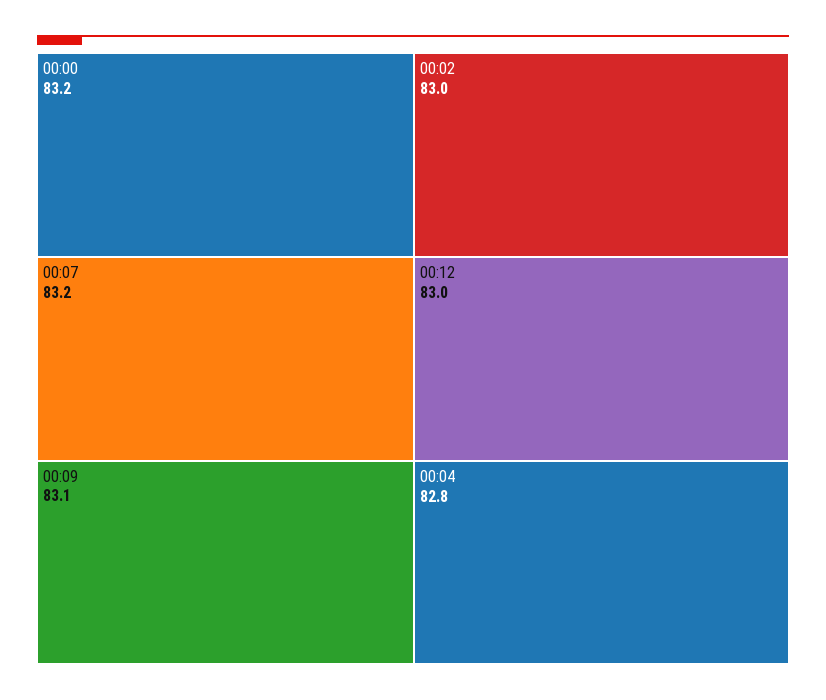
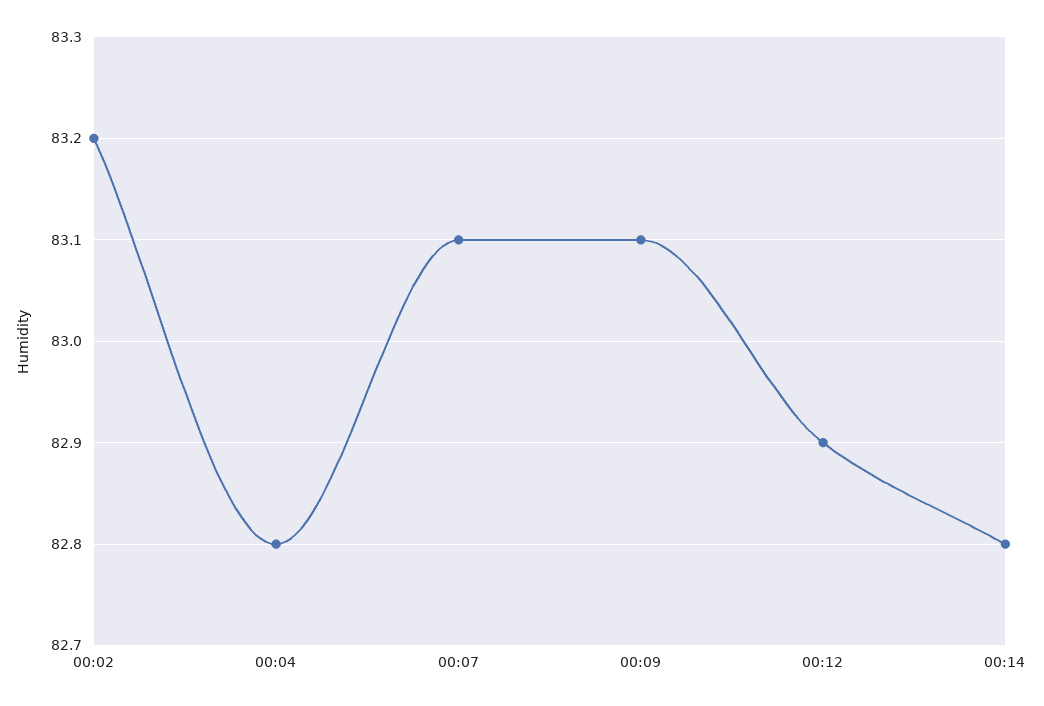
00:00: 83.2 -> none
00:07: 83.2 -> 83.1
00:02: 83 -> 83.2
00:12: 83 -> 82.9
00:14: none -> 82.8

